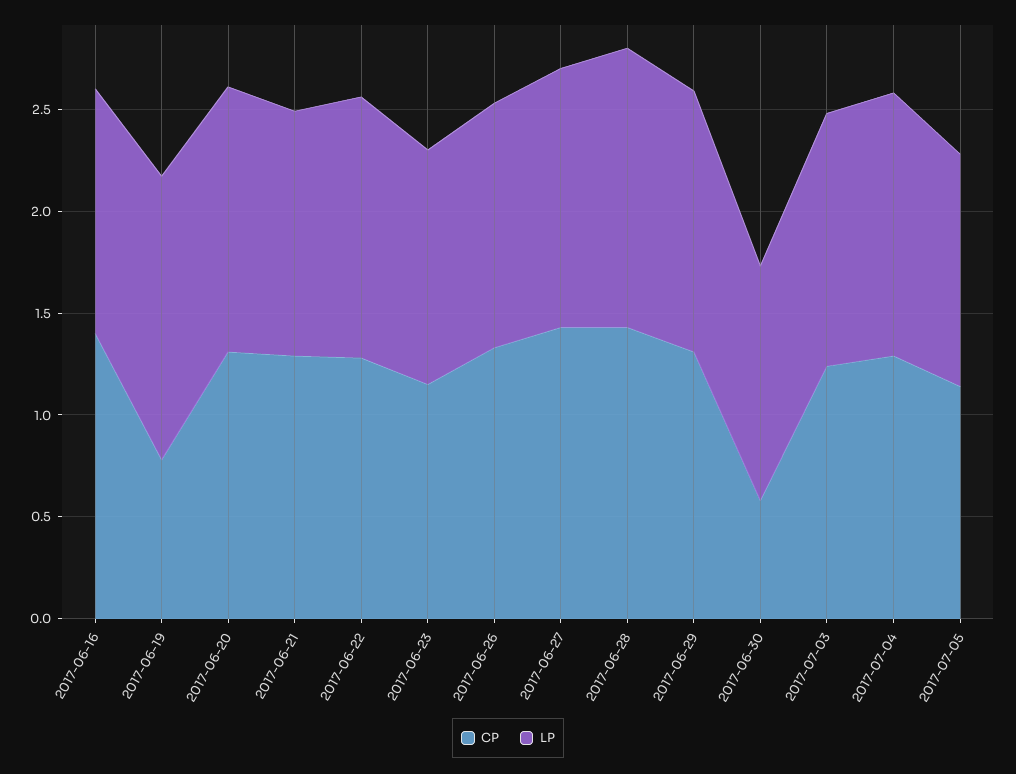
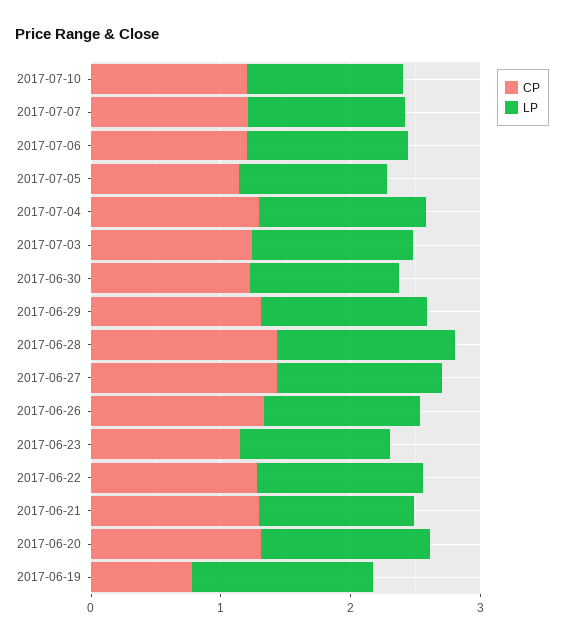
CP, 2017-06-16: 1.4 -> none
LP, 2017-06-16: 1.2 -> none
CP, 2017-06-30: 0.6 -> 1.2
CP, 2017-07-10: none -> 1.2
LP, 2017-07-10: none -> 1.2
CP, 2017-07-07: none -> 1.2
LP, 2017-07-07: none -> 1.2
CP, 2017-07-06: none -> 1.2
LP, 2017-07-06: none -> 1.2

